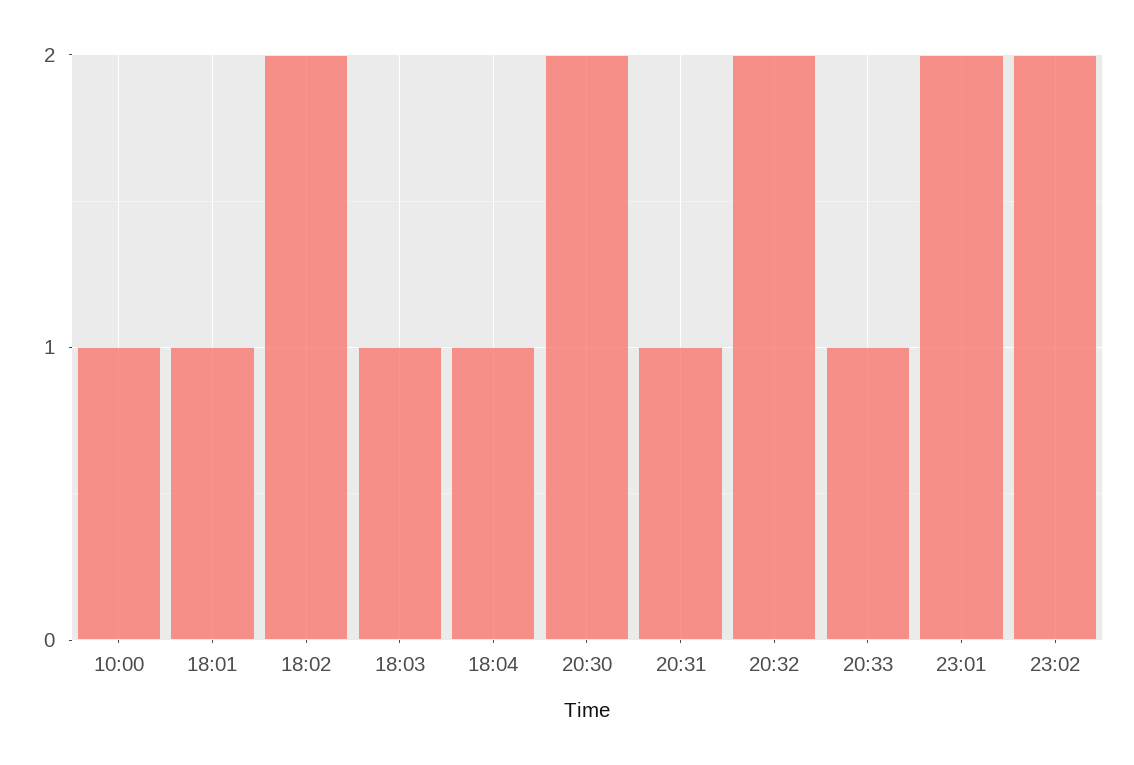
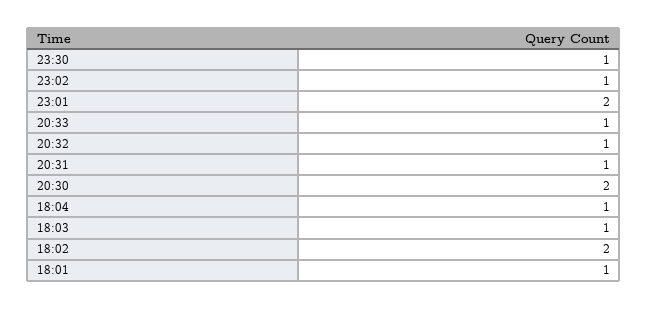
10:00: 1 -> none
20:32: 2 -> 1
23:02: 2 -> 1
23:30: none -> 1

